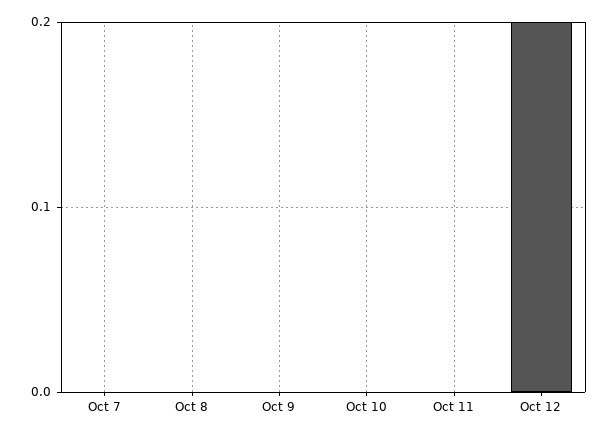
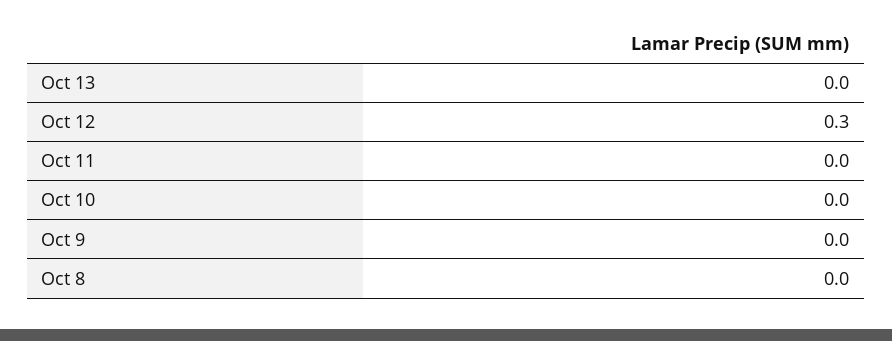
Oct 7: 0 -> none
Oct 12: 0.2 -> 0.3
Oct 13: none -> 0

